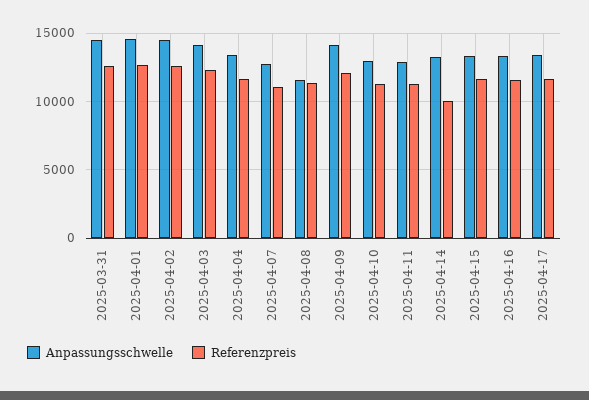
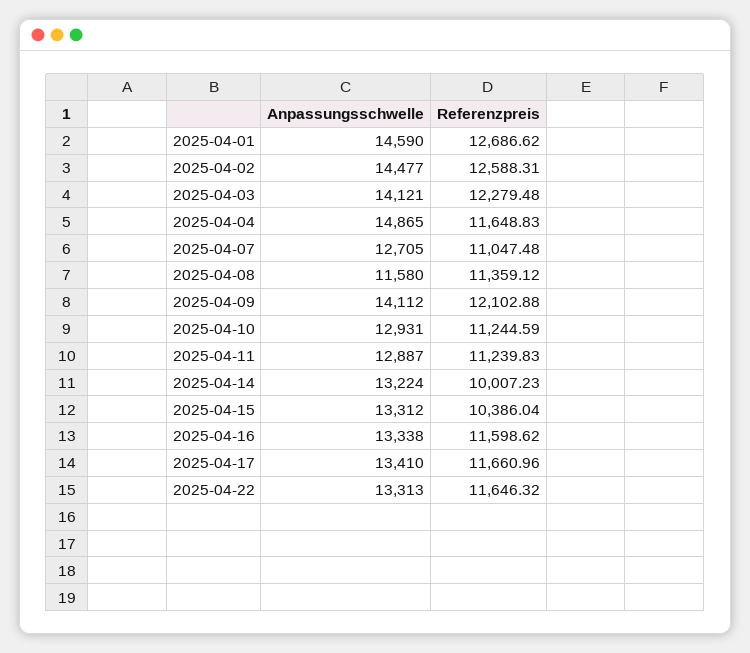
Anpassungsschwelle, 2025-03-31: 14500 -> none
Referenzpreis, 2025-03-31: 12500 -> none
Anpassungsschwelle, 2025-04-04: 13500 -> 14865
Referenzpreis, 2025-04-15: 11500 -> 10386.04
Anpassungsschwelle, 2025-04-22: none -> 13313
Referenzpreis, 2025-04-22: none -> 11646.32

